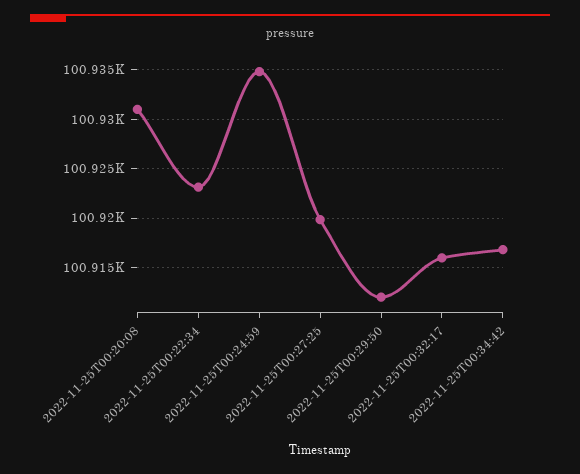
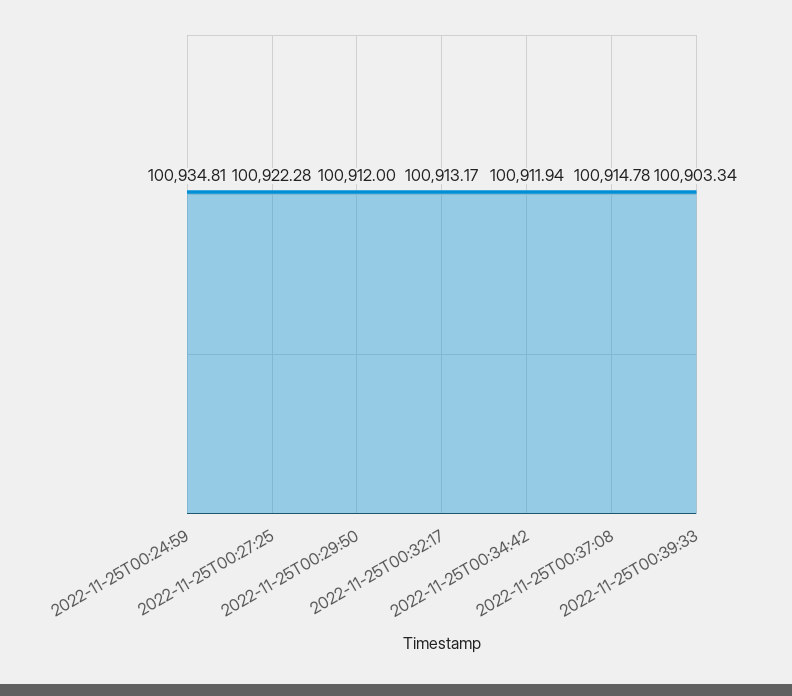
2022-11-25T00:20:08: 100931 -> none
2022-11-25T00:22:34: 100923 -> none
2022-11-25T00:27:25: 100920 -> 100922.28
2022-11-25T00:32:17: 100916 -> 100913.17
2022-11-25T00:34:42: 100917 -> 100911.94
2022-11-25T00:37:08: none -> 100914.78
2022-11-25T00:39:33: none -> 100903.34

